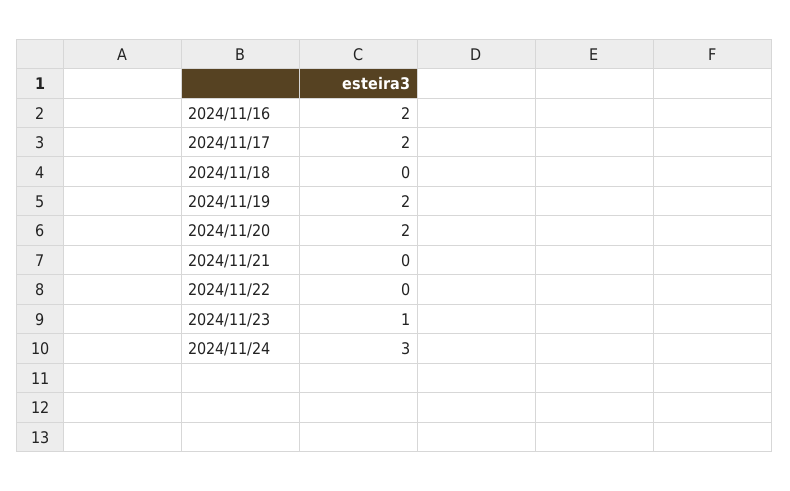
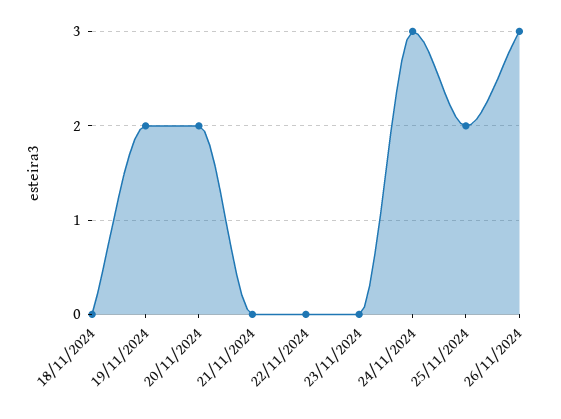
2024/11/16: 2 -> none
2024/11/17: 2 -> none
2024/11/23: 1 -> 0
25/11/2024: none -> 2
26/11/2024: none -> 3

